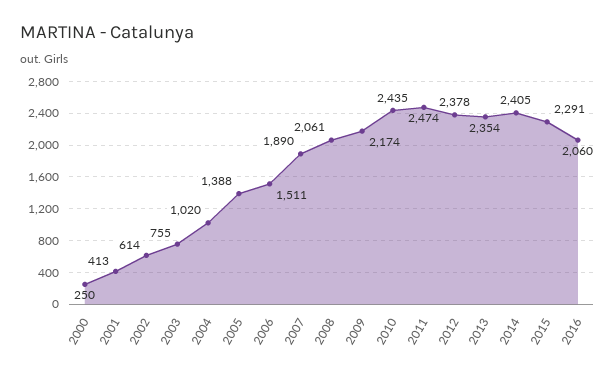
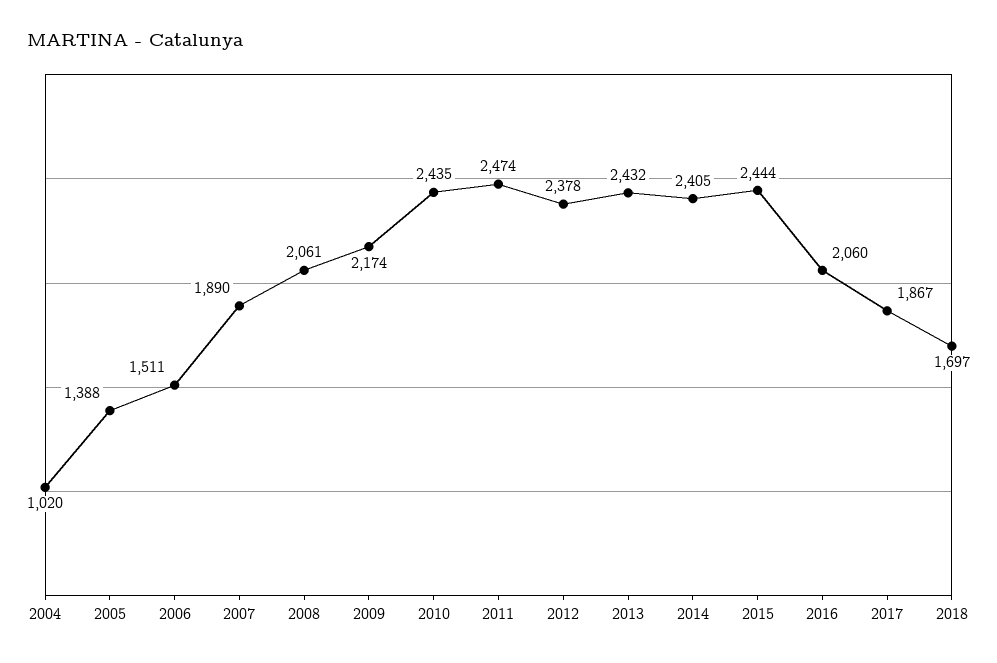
2000: 250 -> none
2001: 413 -> none
2002: 614 -> none
2003: 755 -> none
2013: 2354 -> 2432
2015: 2291 -> 2444
2017: none -> 1867
2018: none -> 1697

